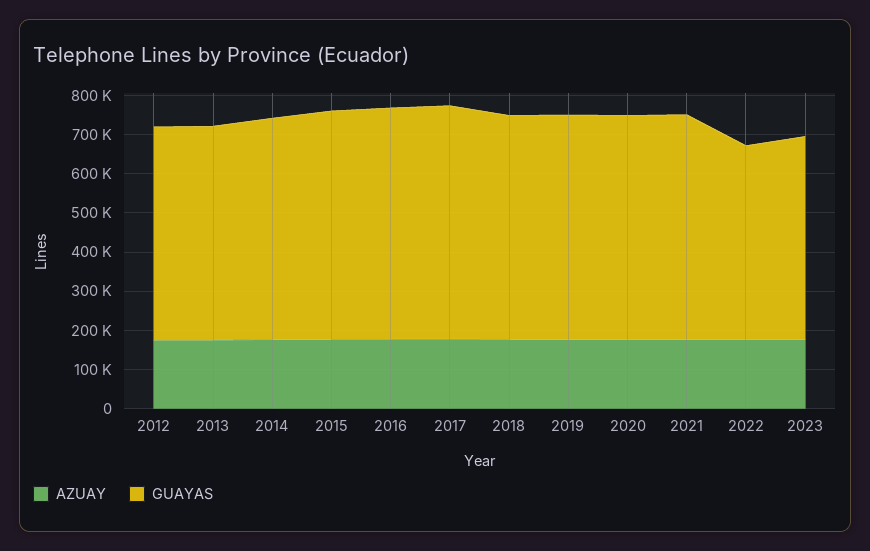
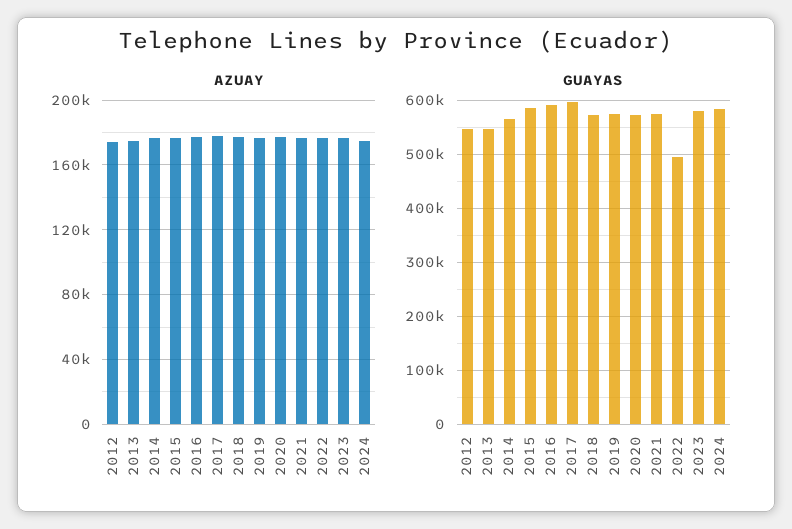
GUAYAS, 2023: 525000 -> 580000
AZUAY, 2024: none -> 175000
GUAYAS, 2024: none -> 580000

